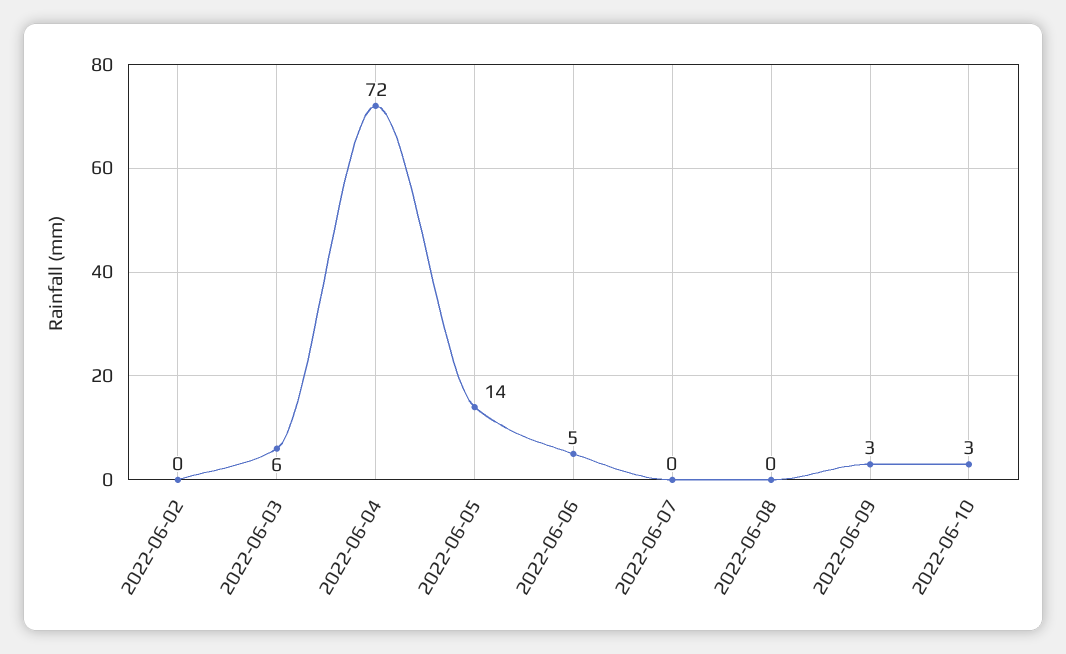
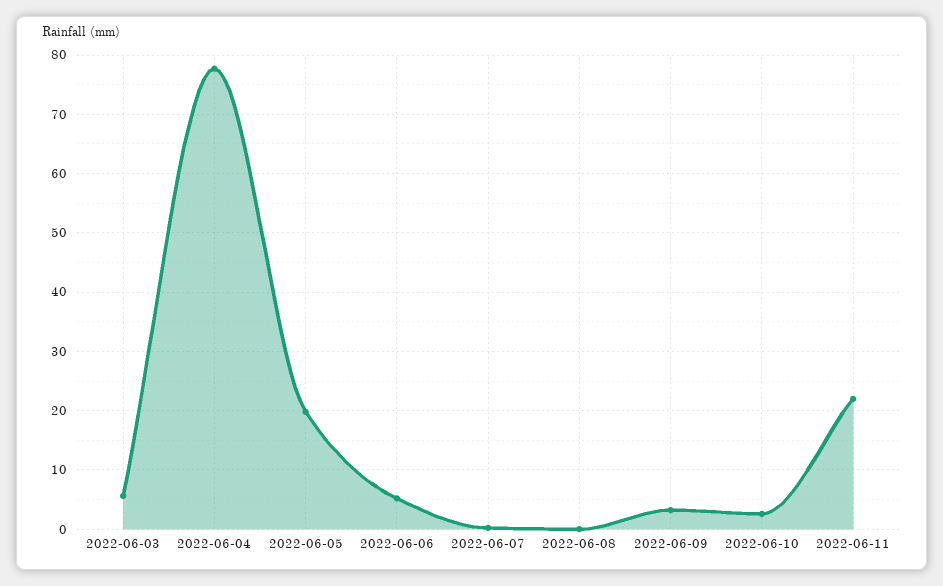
2022-06-02: 0 -> none
2022-06-04: 72 -> 78
2022-06-05: 14 -> 20
2022-06-11: none -> 22

